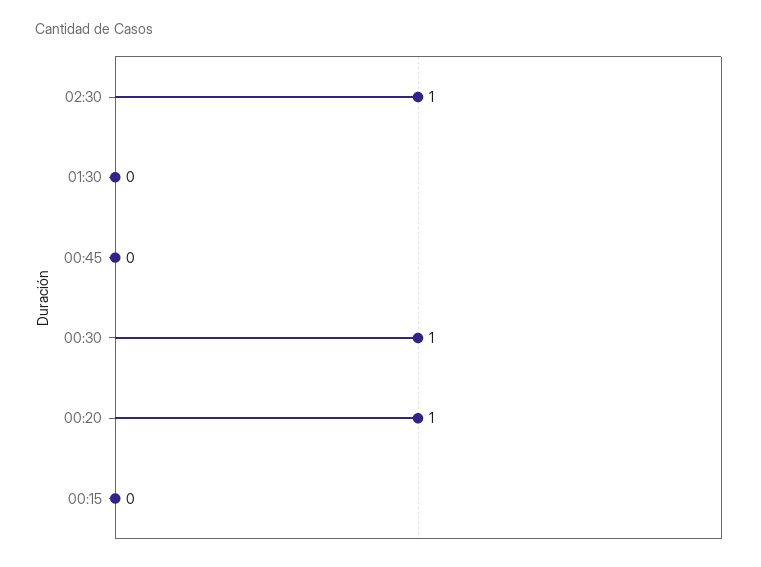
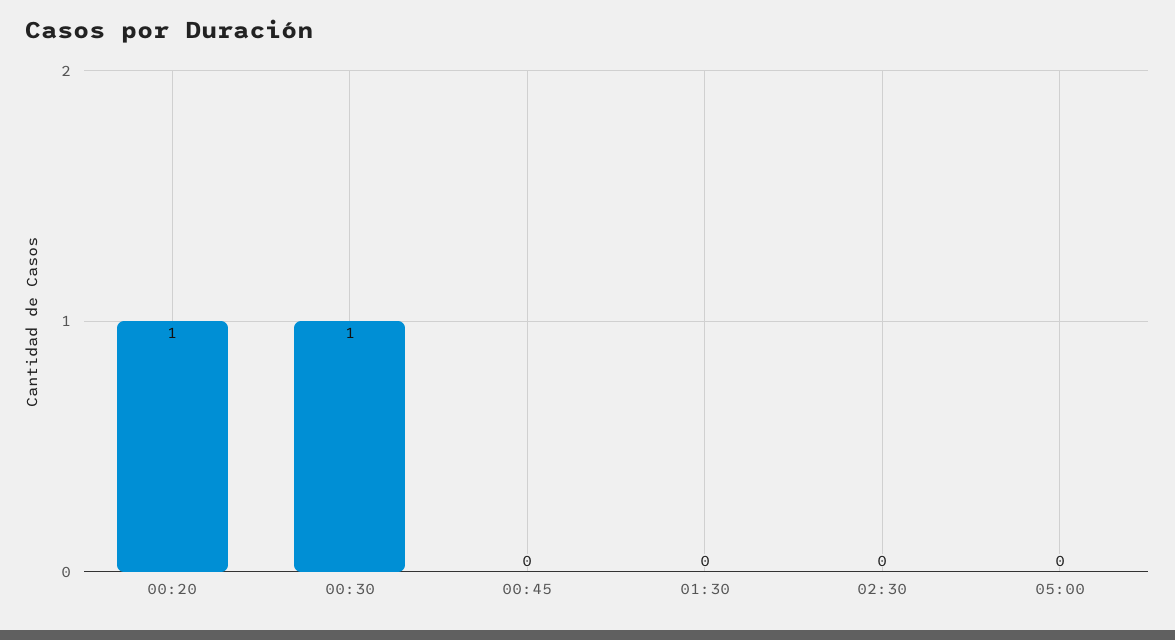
02:30: 1 -> 0
00:15: 0 -> none
05:00: none -> 0

